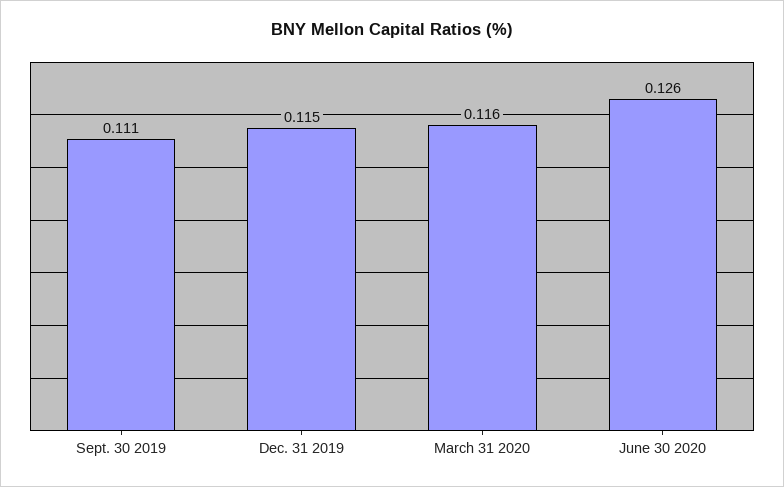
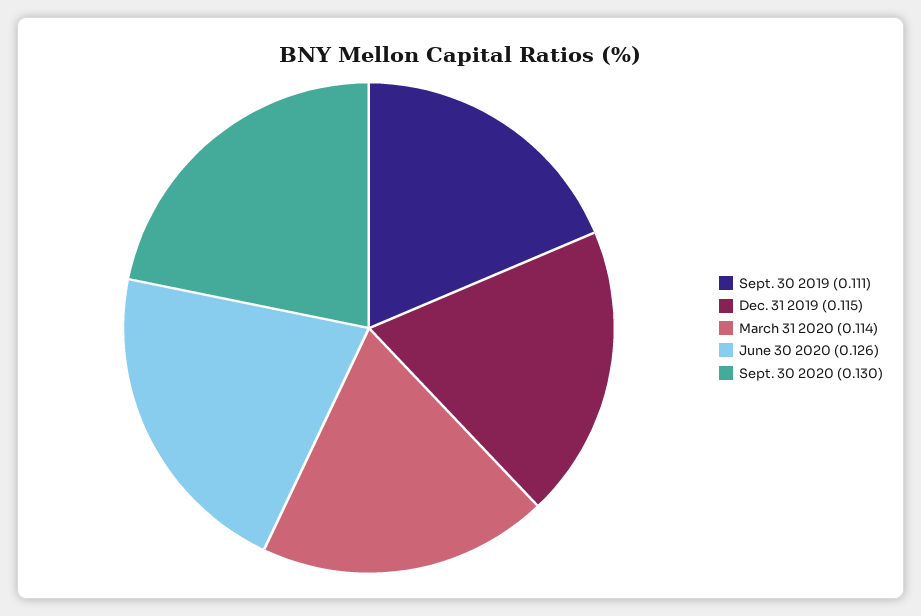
March 31 2020: 0.116 -> 0.114
Sept. 30 2020: none -> 0.13

